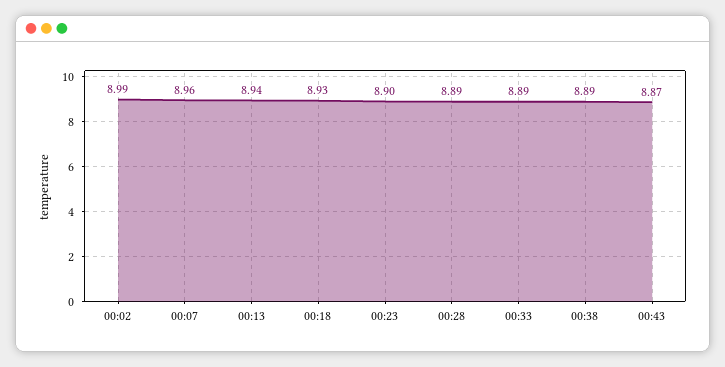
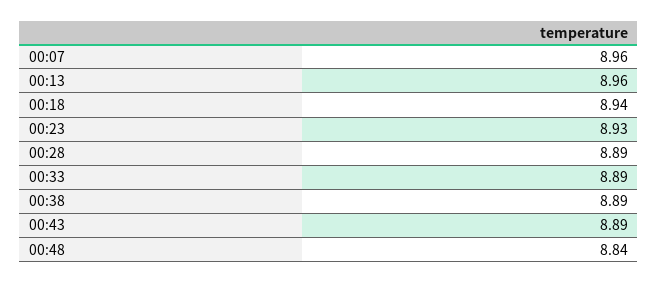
00:02: 8.99 -> none
00:13: 8.94 -> 8.96
00:18: 8.93 -> 8.94
00:23: 8.9 -> 8.93
00:43: 8.87 -> 8.89
00:48: none -> 8.84

